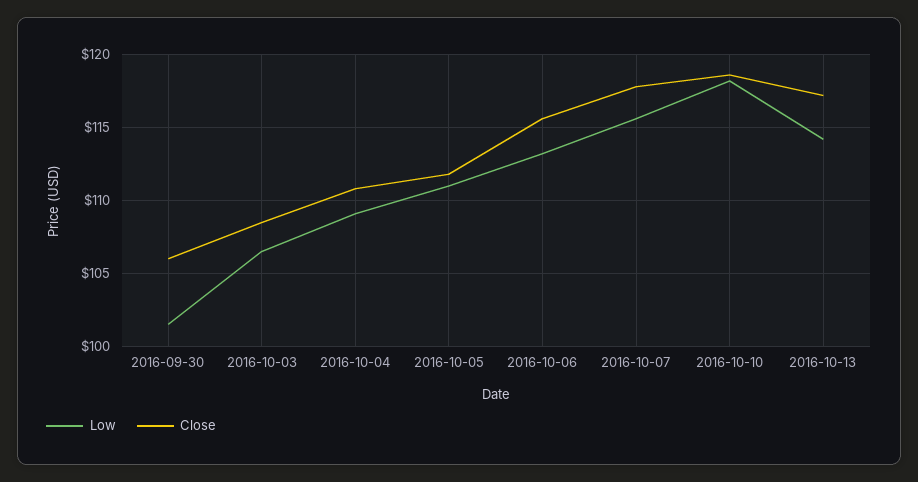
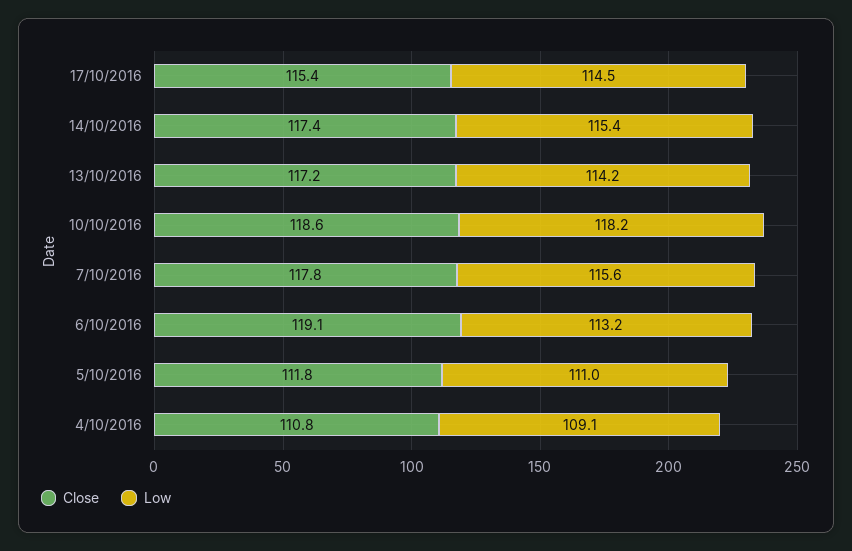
Low, 2016-09-30: 101.5 -> none
Close, 2016-09-30: 106 -> none
Low, 2016-10-03: 106.5 -> none
Close, 2016-10-03: 108.5 -> none
Close, 2016-10-06: 115.5 -> 119.1
Close, 17/10/2016: none -> 115.4
Low, 17/10/2016: none -> 114.5
Close, 14/10/2016: none -> 117.4
Low, 14/10/2016: none -> 115.4

